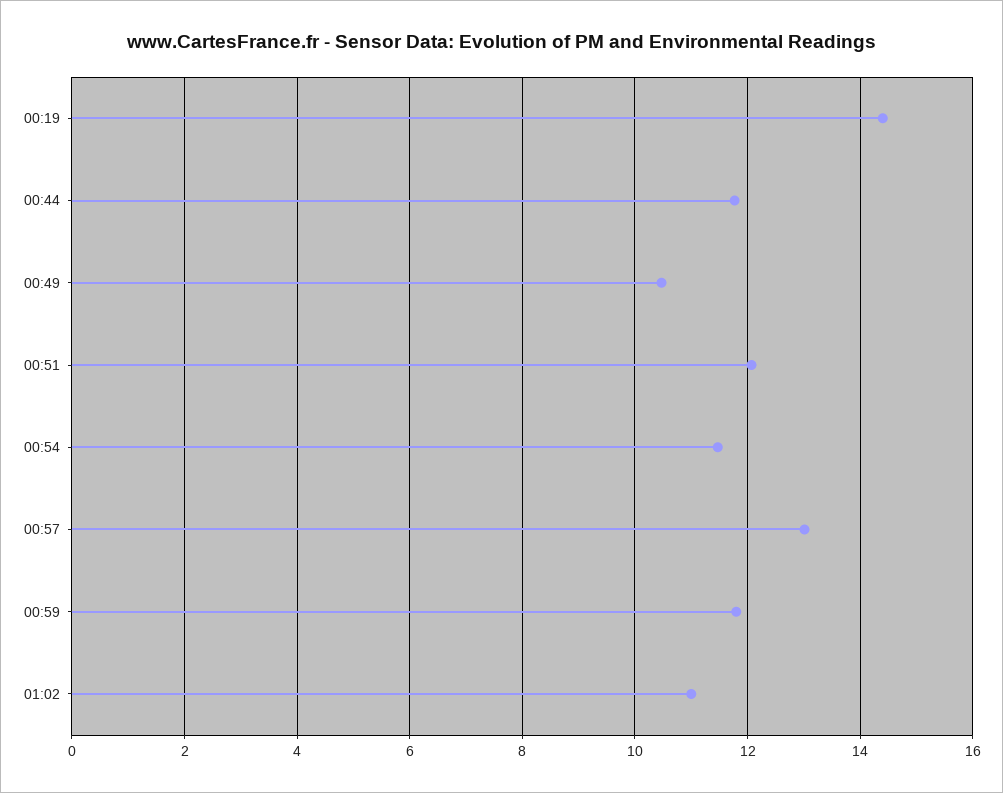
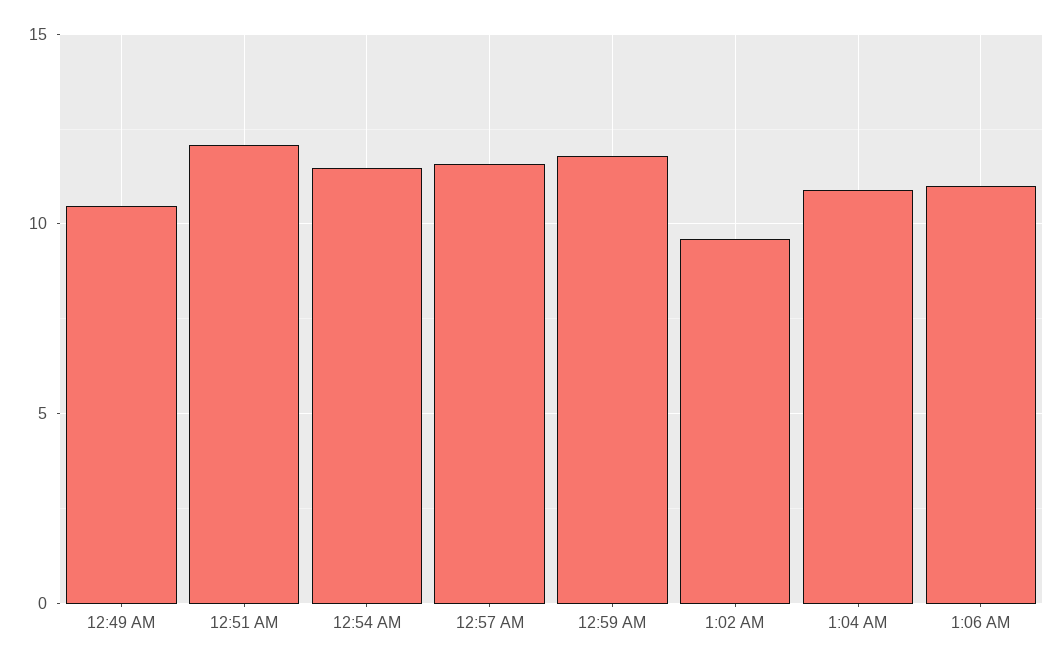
00:19: 14.4 -> none
00:44: 11.8 -> none
00:57: 13 -> 11.5
01:02: 11 -> 9.5
1:04 AM: none -> 11
1:06 AM: none -> 11

